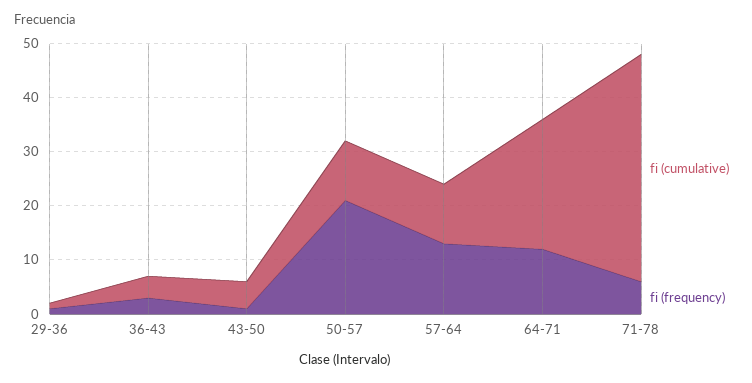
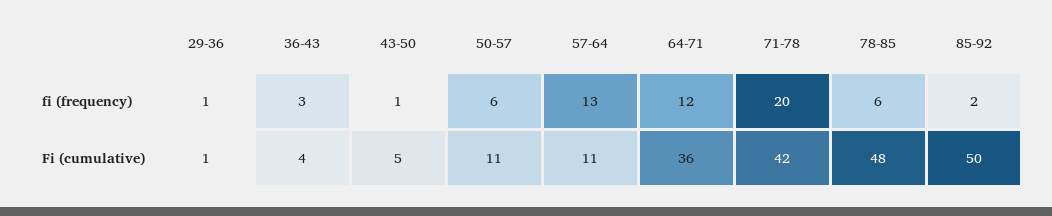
fi (frequency), 50-57: 20 -> 6
fi (cumulative), 64-71: 25 -> 36
fi (frequency), 71-78: 5 -> 20
fi (frequency), 78-85: none -> 6
fi (frequency), 85-92: none -> 2
fi (cumulative), 78-85: none -> 48
fi (cumulative), 85-92: none -> 50

